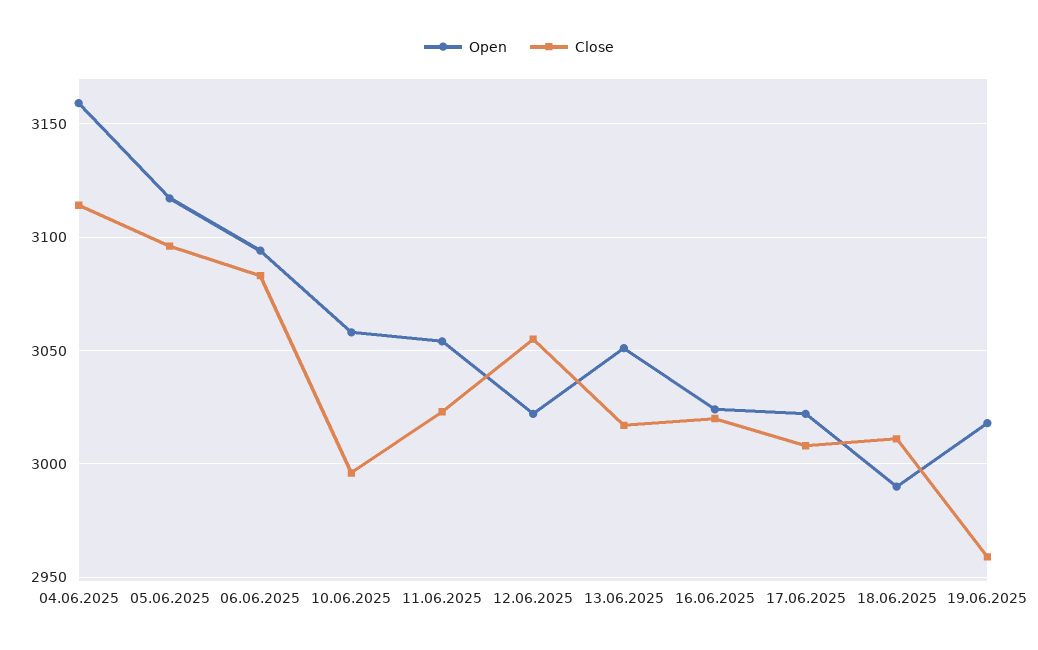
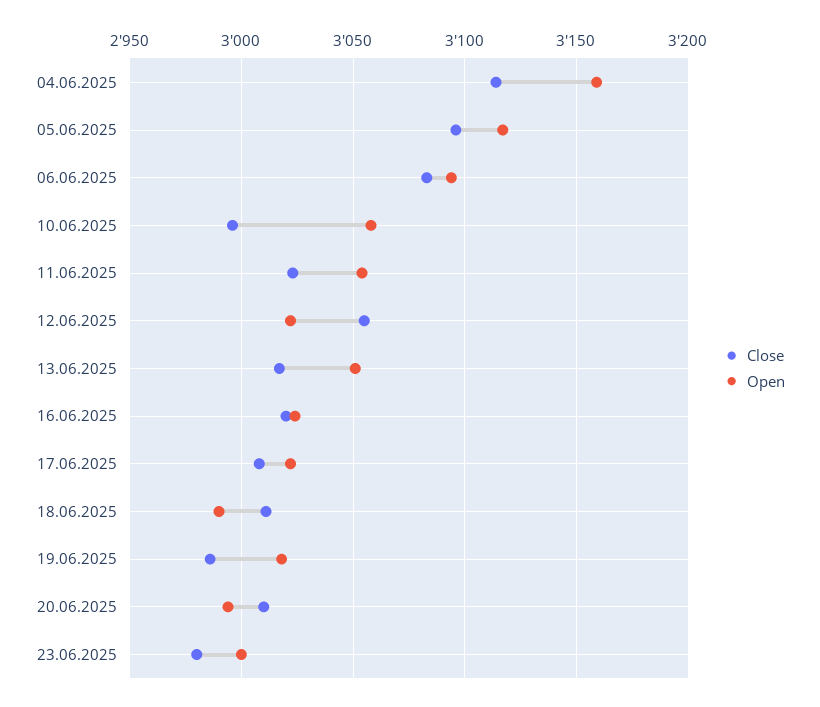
Close, 19.06.2025: 2960 -> 2985
Close, 20.06.2025: none -> 3010
Open, 20.06.2025: none -> 2995
Close, 23.06.2025: none -> 2980
Open, 23.06.2025: none -> 3000

